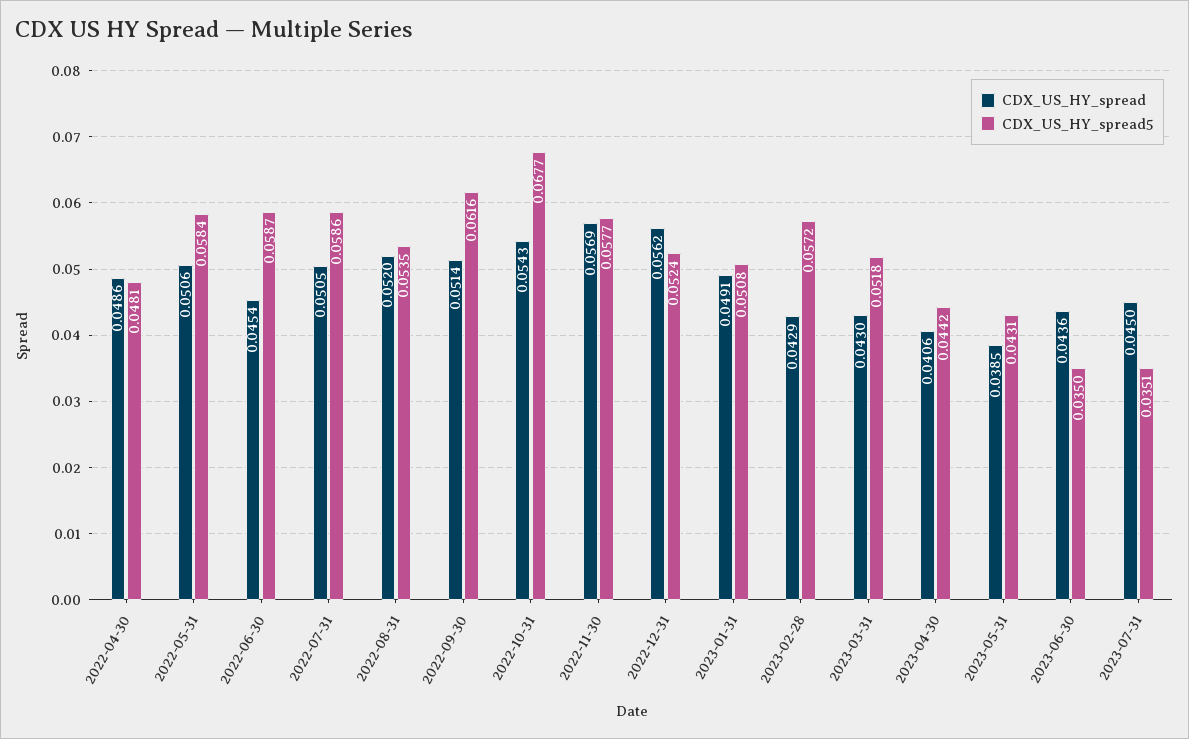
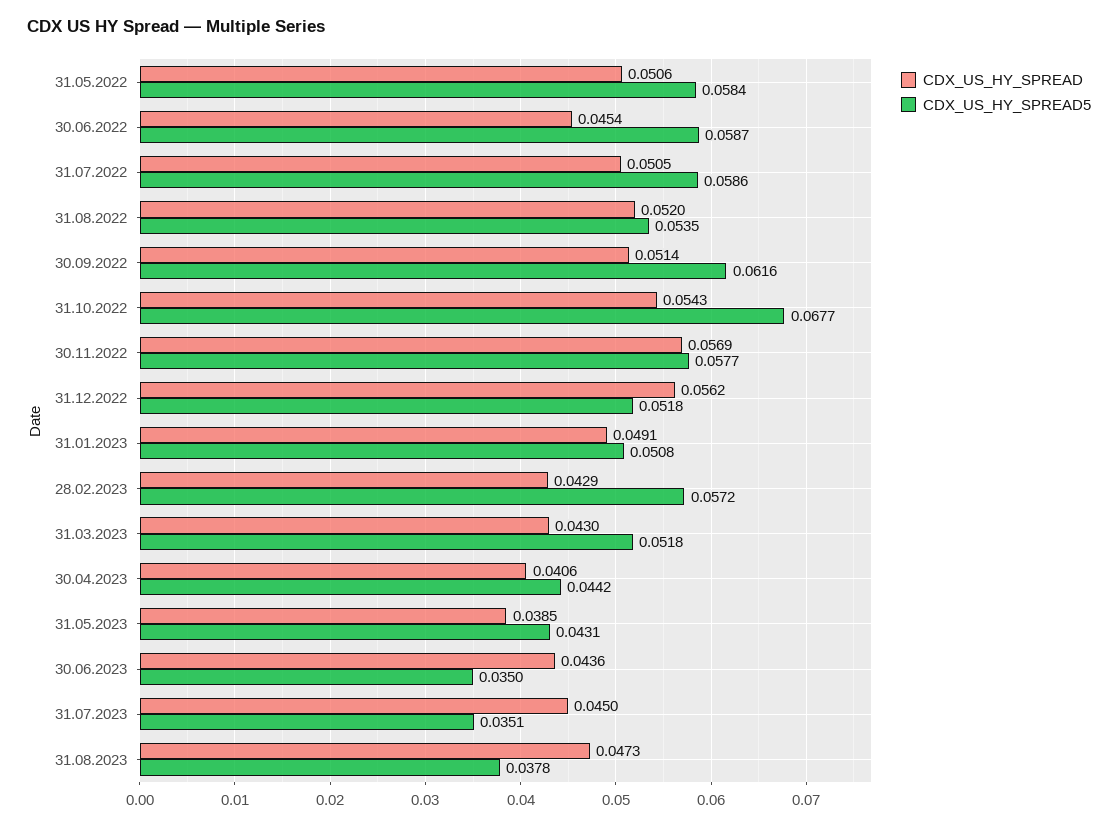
CDX_US_HY_spread, 2022-04-30: 0.0486 -> none
CDX_US_HY_spread5, 2022-04-30: 0.0481 -> none
CDX_US_HY_spread5, 2022-12-31: 0.0524 -> 0.0518
CDX_US_HY_spread, 31.08.2023: none -> 0.0473
CDX_US_HY_spread5, 31.08.2023: none -> 0.0378

